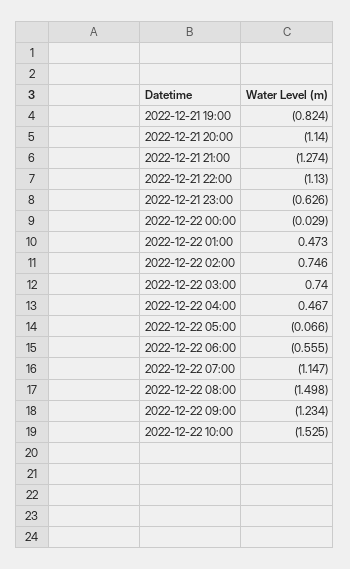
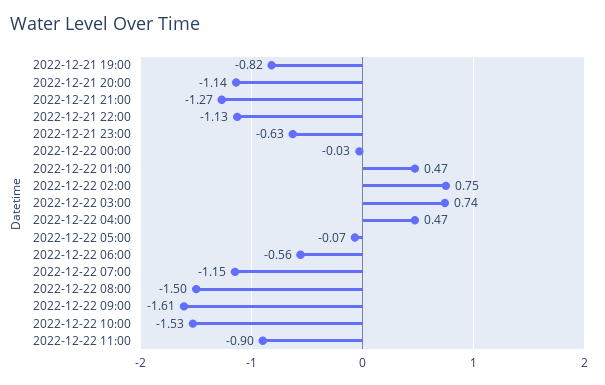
2022-12-22 09:00: -1.234 -> -1.61
2022-12-22 11:00: none -> -0.9

